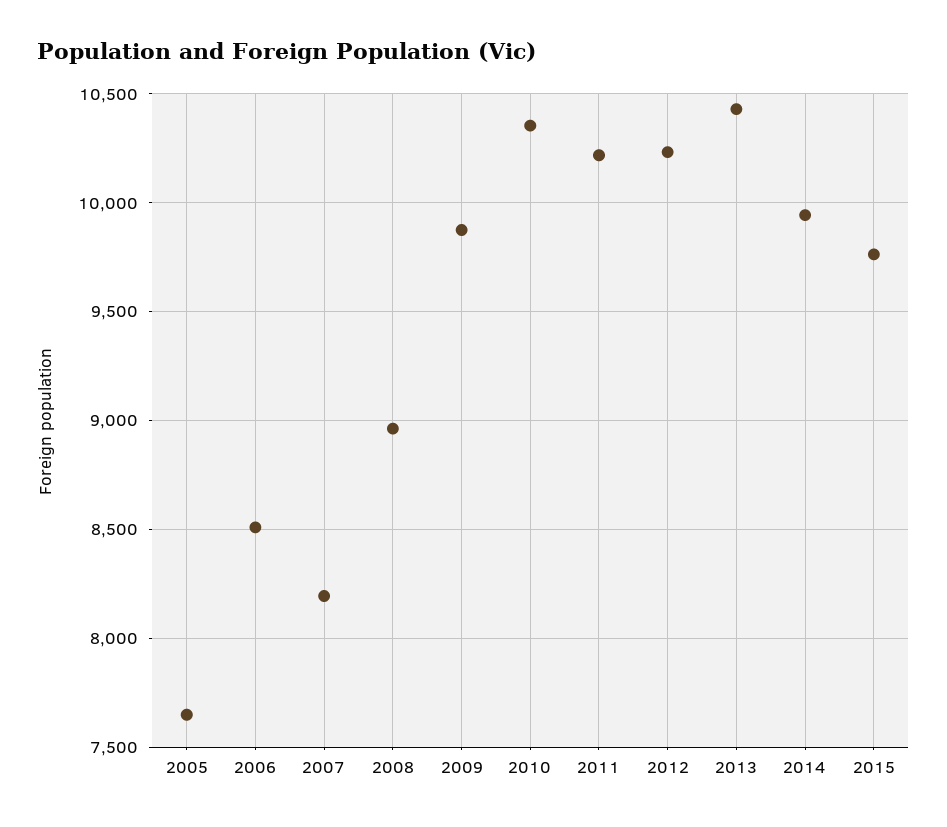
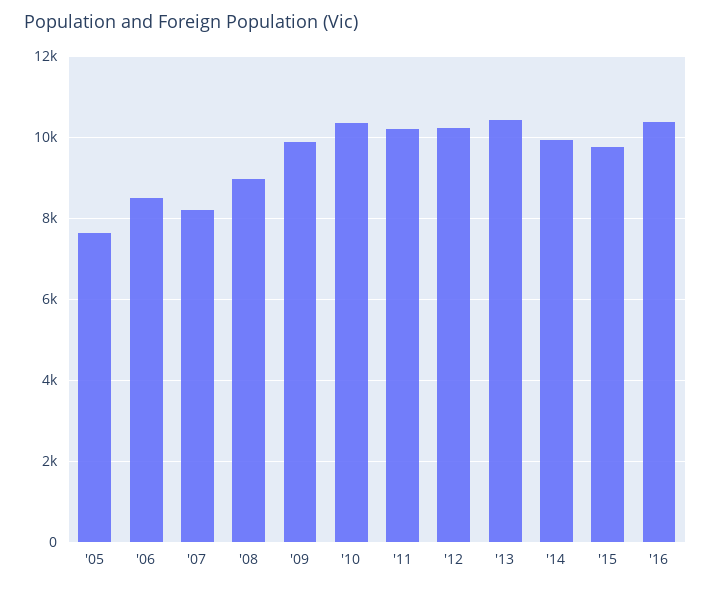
'16: none -> 10400

